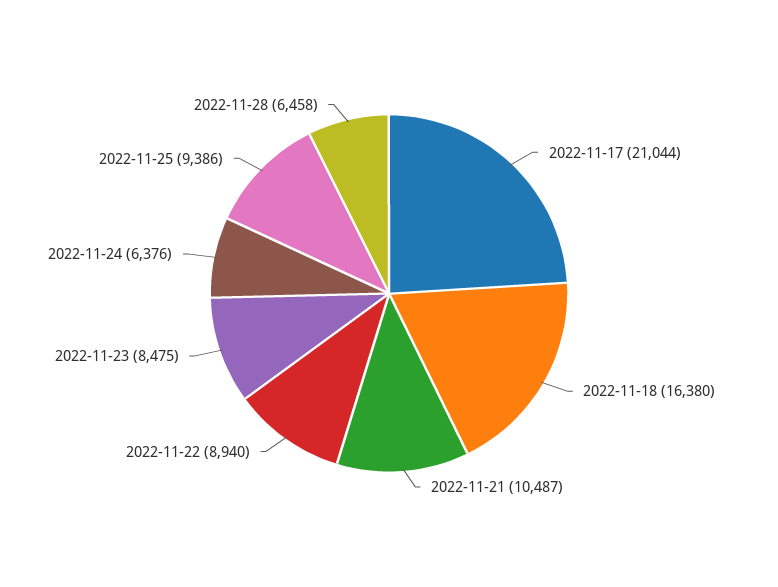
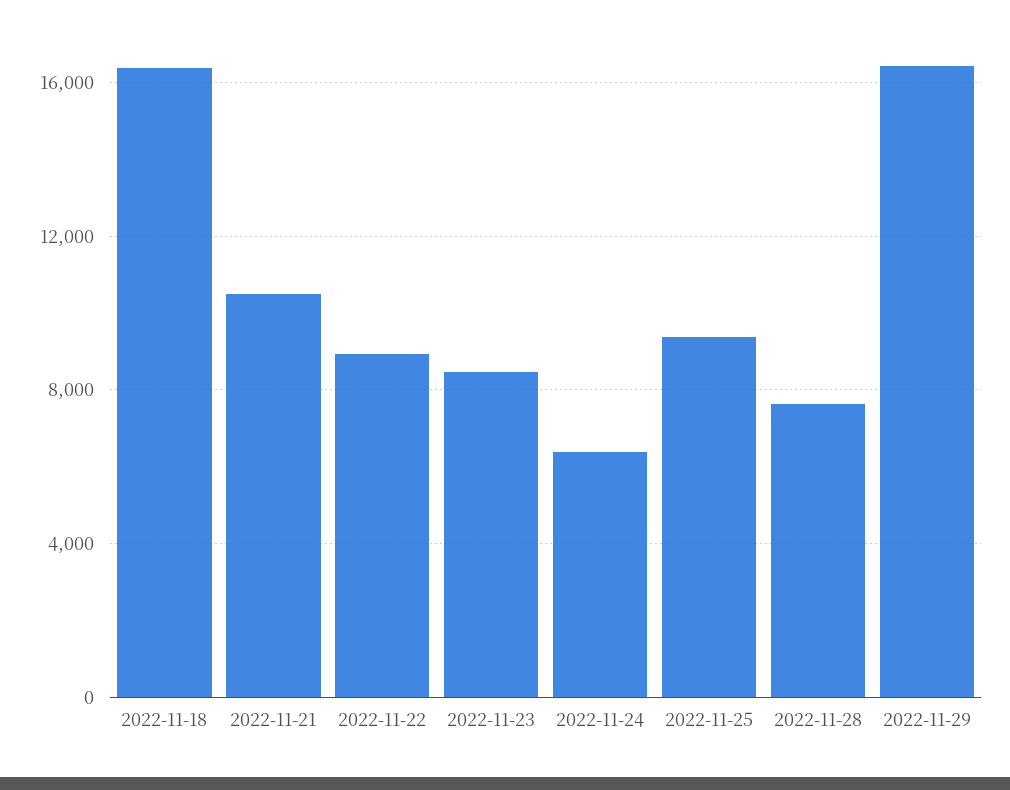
2022-11-17: 21044 -> none
2022-11-28: 6458 -> 7500
2022-11-29: none -> 16500

